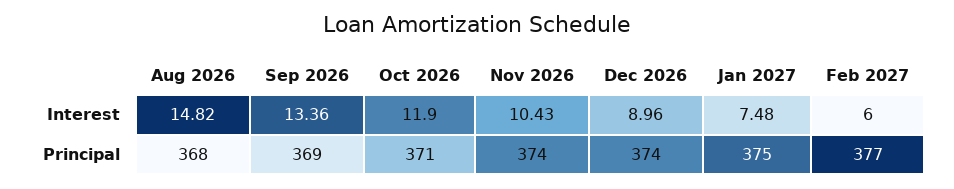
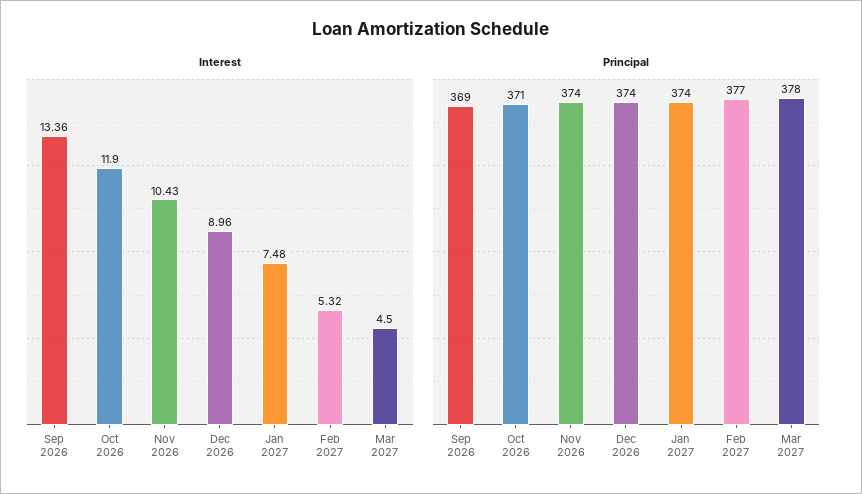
Interest, Aug 2026: 14.82 -> none
Interest, Feb 2027: 6 -> 5.32
Principal, Aug 2026: 368 -> none
Principal, Jan 2027: 375 -> 374
Interest, Mar 2027: none -> 4.5
Principal, Mar 2027: none -> 378

